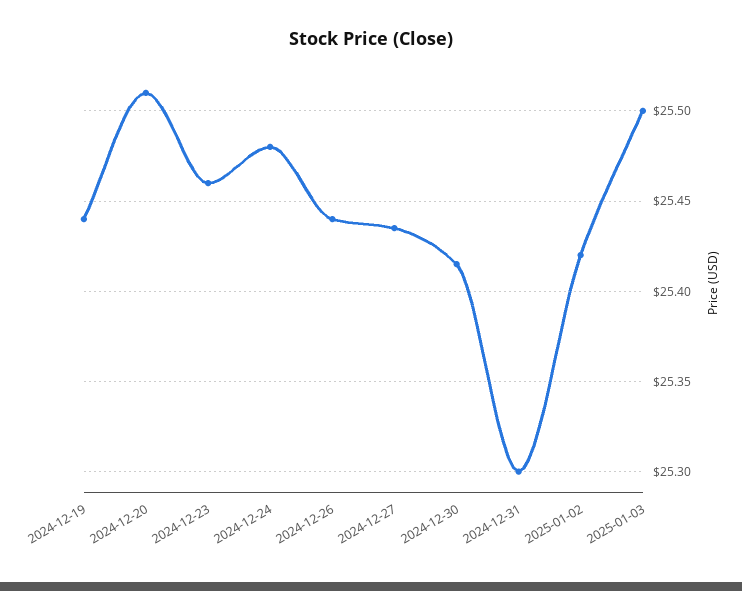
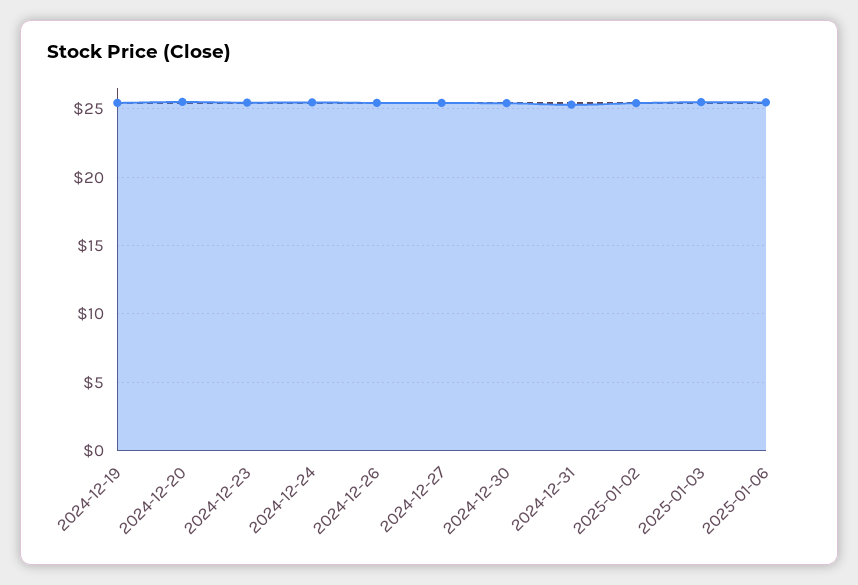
2025-01-06: none -> 25.5

